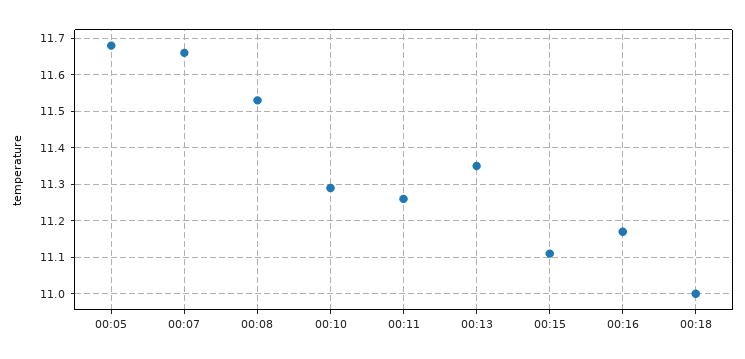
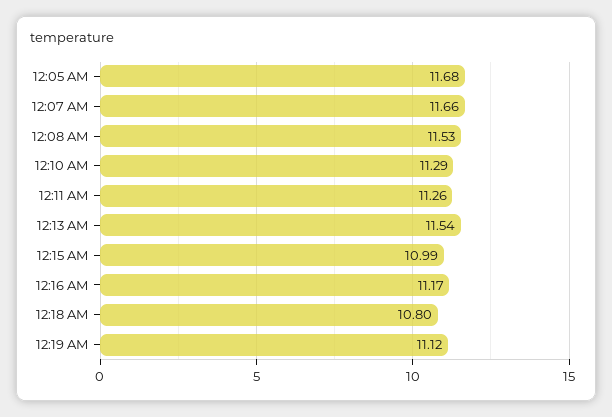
00:13: 11.35 -> 11.54
00:15: 11.1 -> 10.99
00:18: 11 -> 10.8
12:19 AM: none -> 11.12

